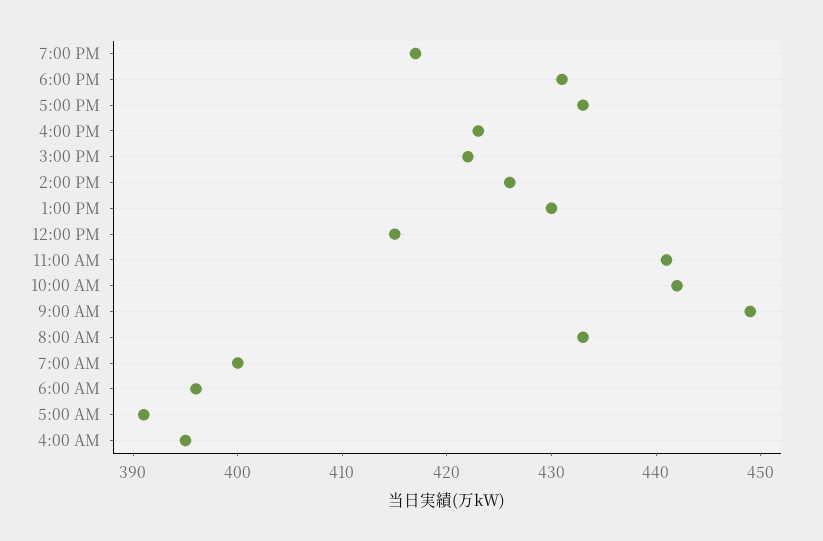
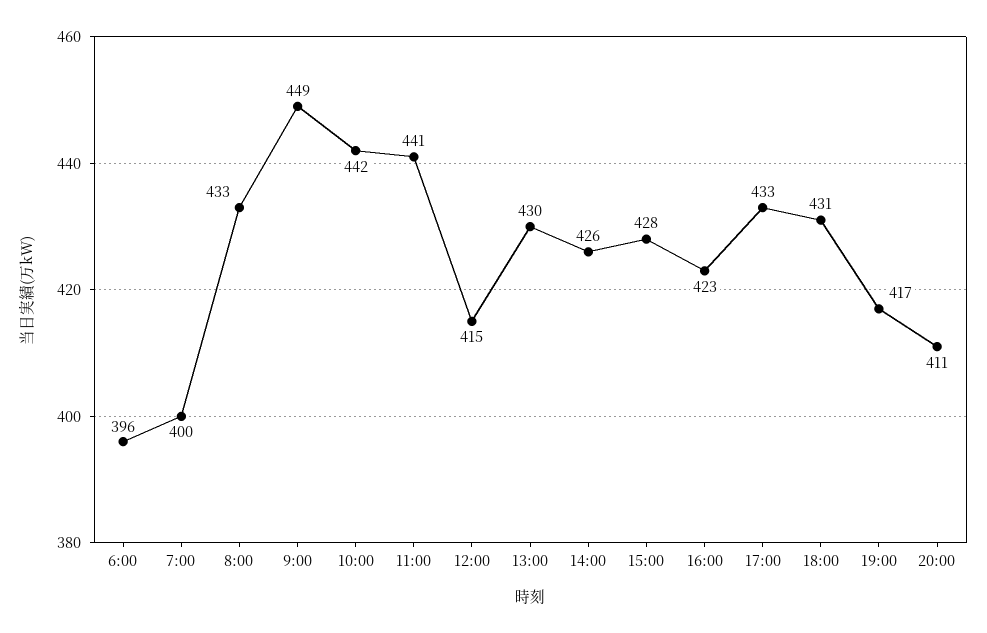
3:00 PM: 422 -> 428
5:00 AM: 391 -> none
4:00 AM: 395 -> none
20:00: none -> 411

